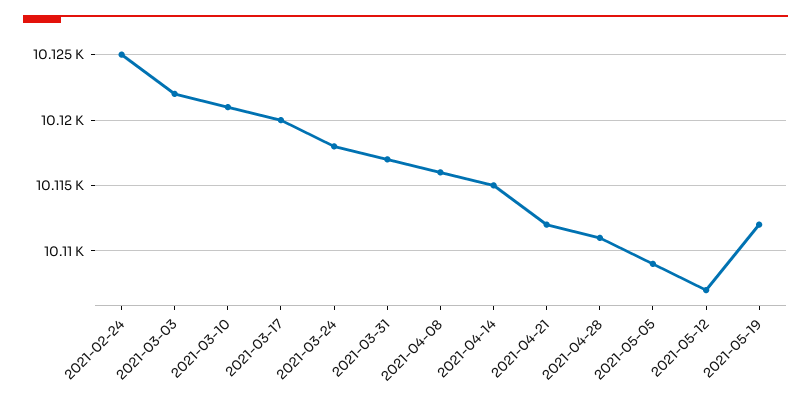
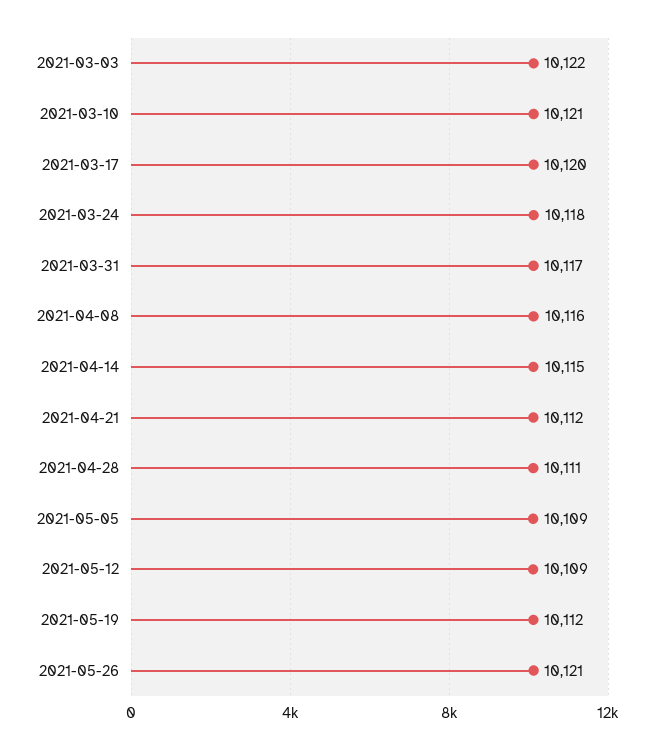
2021-02-24: 10125 -> none
2021-05-12: 10107 -> 10109
2021-05-26: none -> 10121

